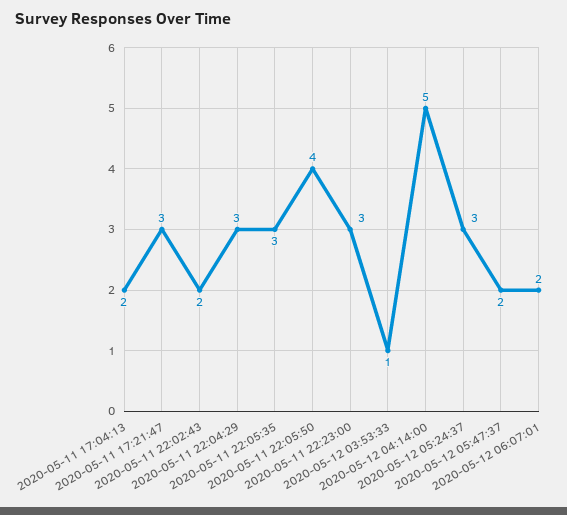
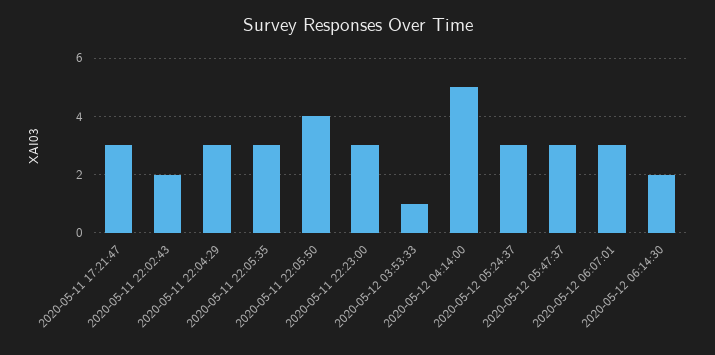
2020-05-11 17:04:13: 2 -> none
2020-05-12 05:47:37: 2 -> 3
2020-05-12 06:07:01: 2 -> 3
2020-05-12 06:14:30: none -> 2

